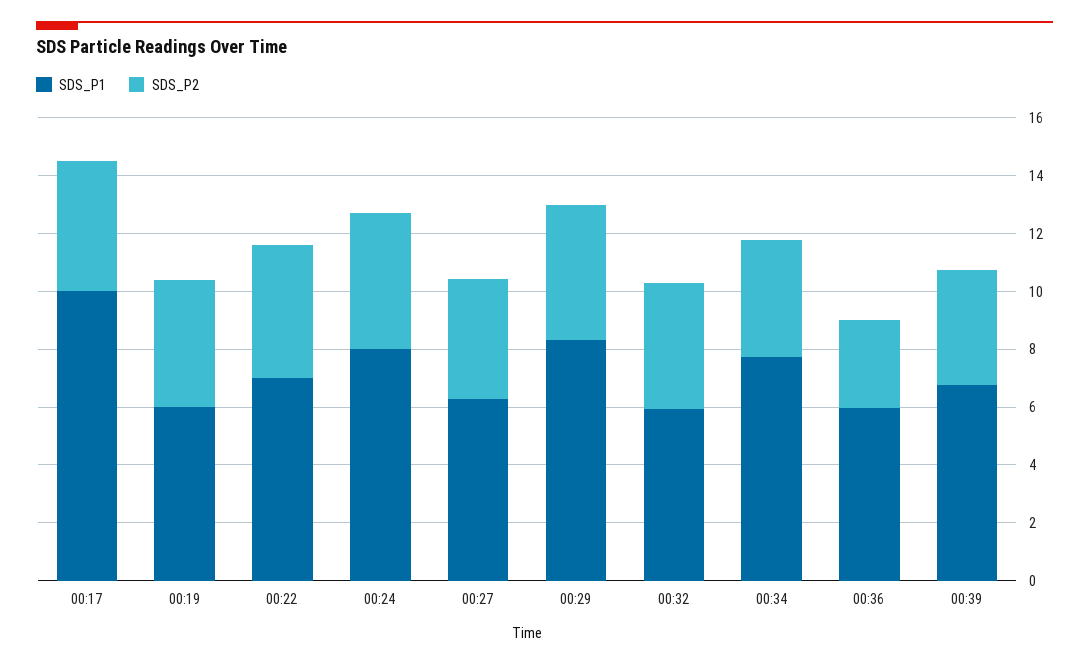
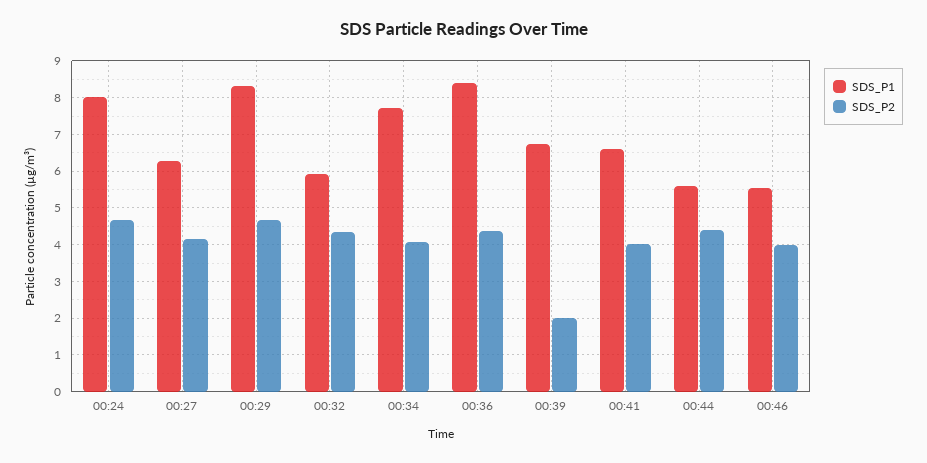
SDS_P1, 00:17: 10 -> none
SDS_P2, 00:17: 4.5 -> none
SDS_P1, 00:19: 6 -> none
SDS_P2, 00:19: 4.5 -> none
SDS_P1, 00:22: 7 -> none
SDS_P2, 00:22: 4.5 -> none
SDS_P1, 00:36: 6 -> 8.4
SDS_P2, 00:36: 3 -> 4.4
SDS_P2, 00:39: 4 -> 2
SDS_P1, 00:41: none -> 6.6
SDS_P2, 00:41: none -> 4
SDS_P1, 00:44: none -> 5.6
SDS_P2, 00:44: none -> 4.4
SDS_P1, 00:46: none -> 5.6
SDS_P2, 00:46: none -> 4

